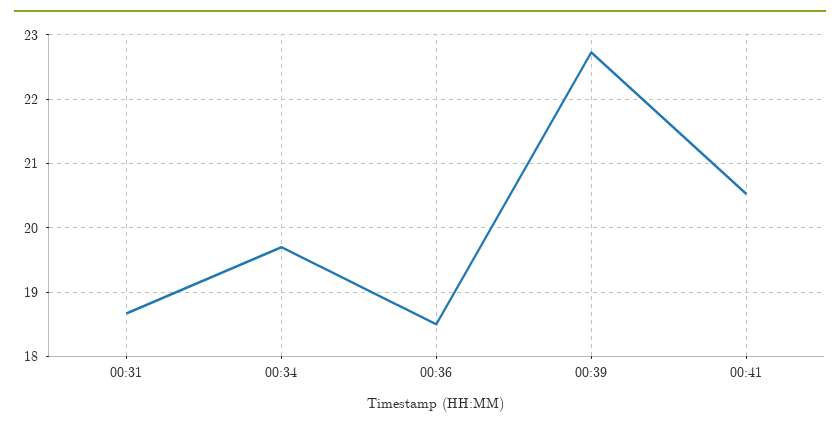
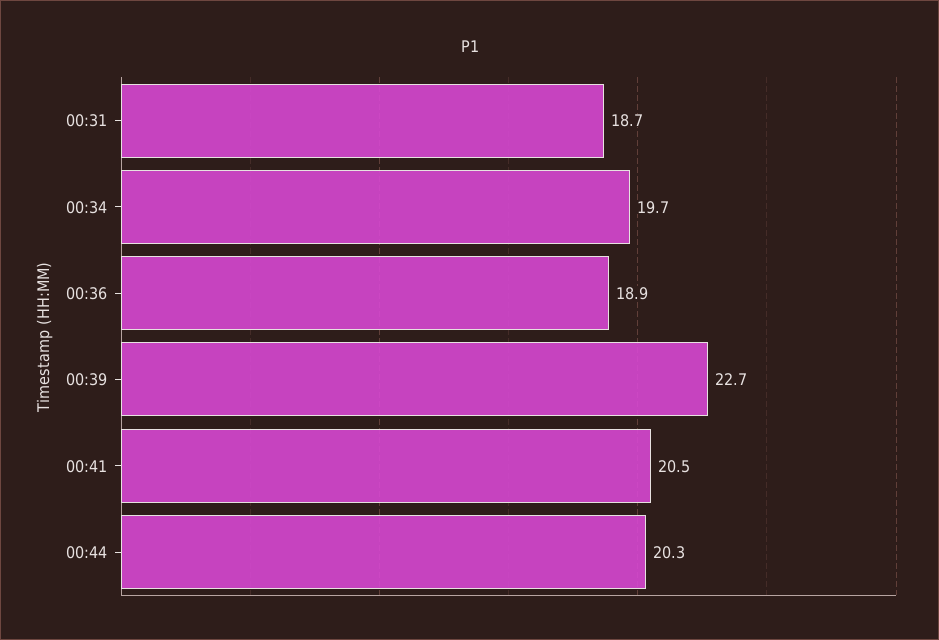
00:36: 18.5 -> 18.9
00:44: none -> 20.3

